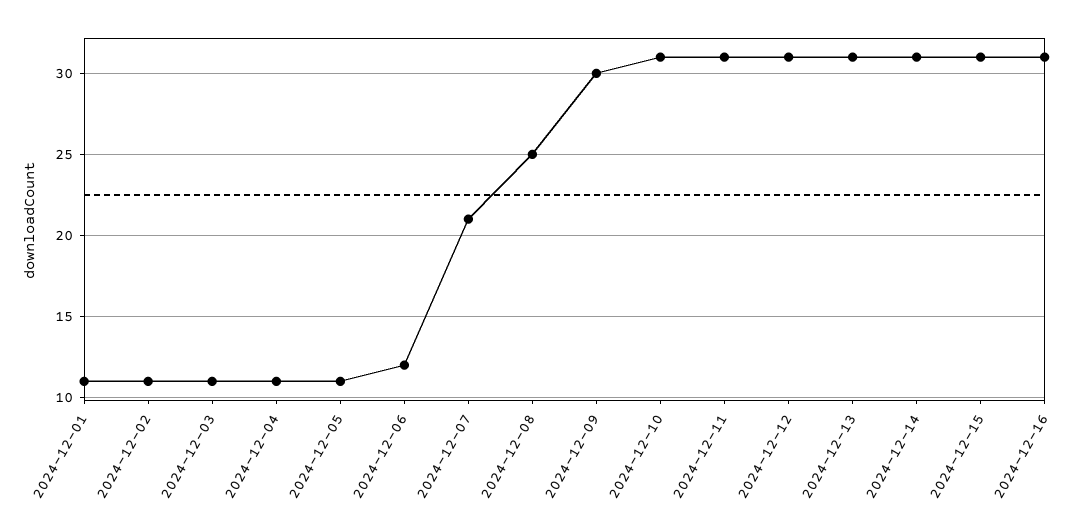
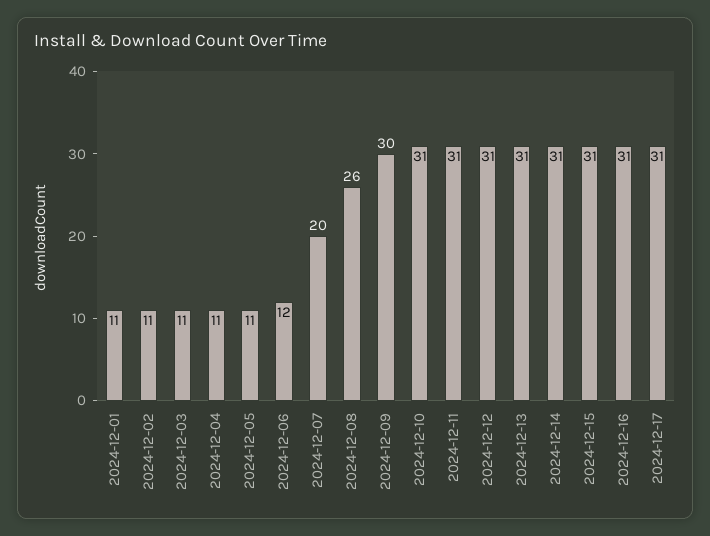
2024-12-07: 21 -> 20
2024-12-08: 25 -> 26
2024-12-17: none -> 31

